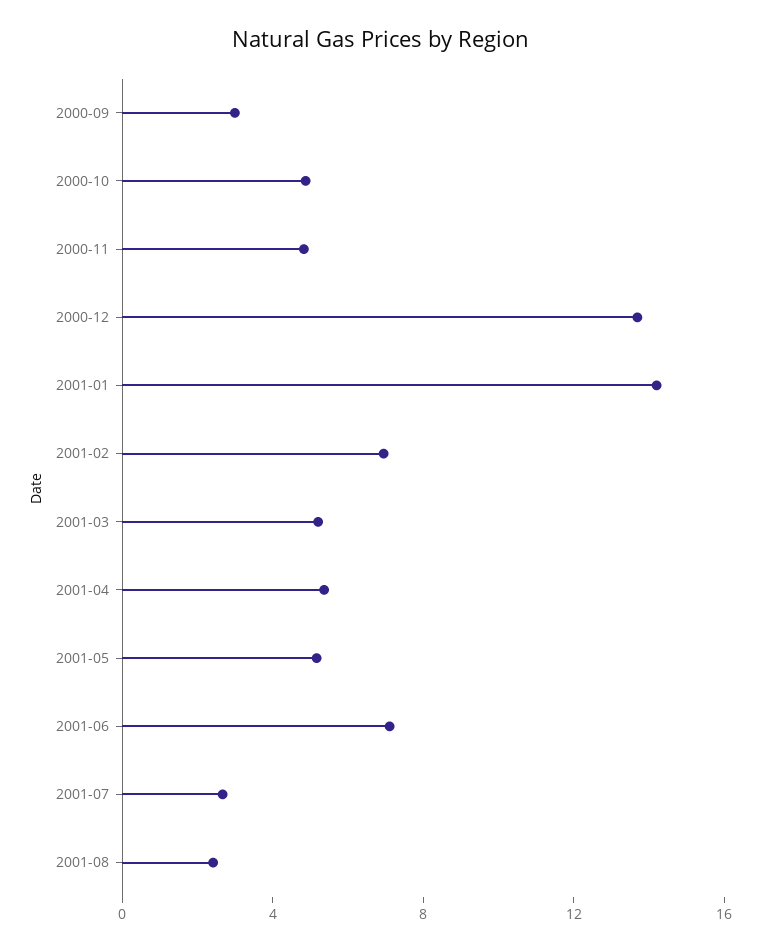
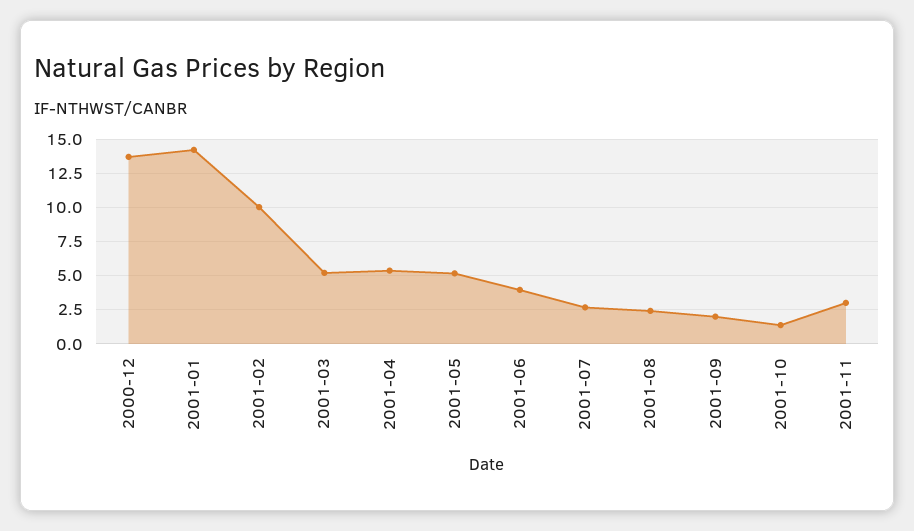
2000-09: 3 -> none
2000-10: 5 -> none
2000-11: 5 -> none
2001-02: 7 -> 10
2001-06: 7 -> 4
2001-09: none -> 2
2001-10: none -> 1.5
2001-11: none -> 3

